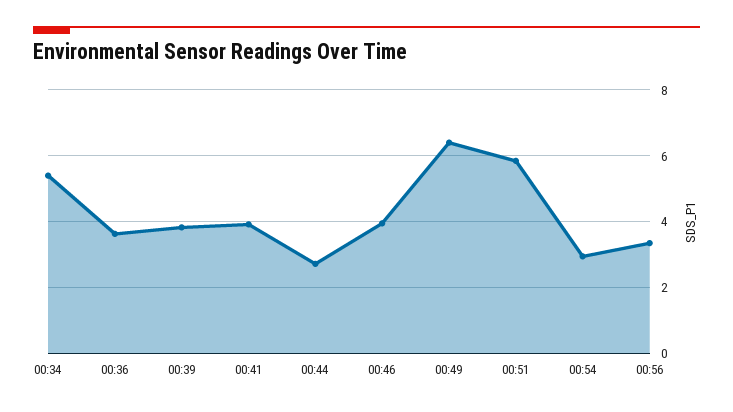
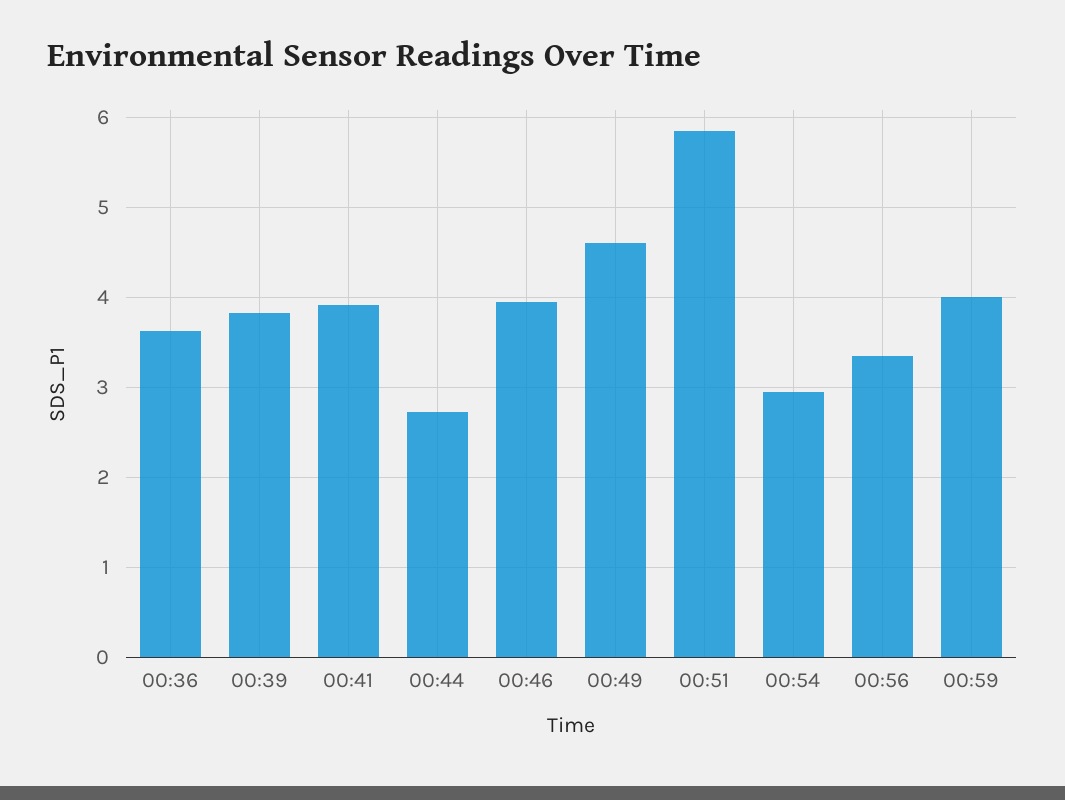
00:34: 5.4 -> none
00:49: 6.4 -> 4.6
00:59: none -> 4

